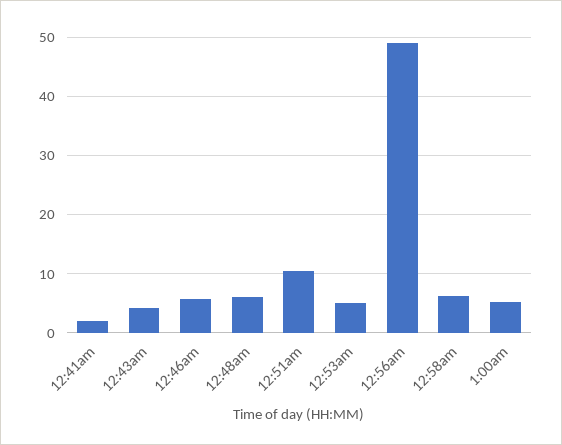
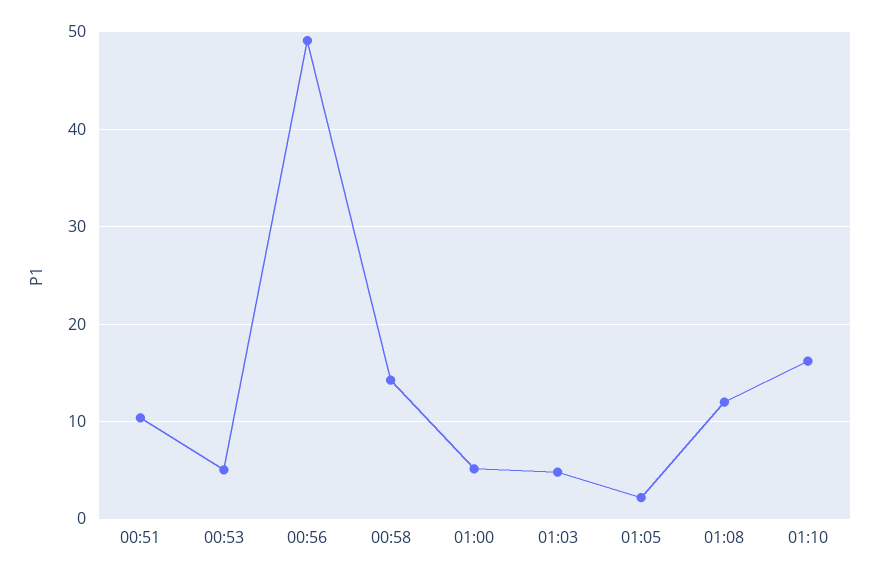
12:41am: 2 -> none
12:43am: 4 -> none
12:46am: 6 -> none
12:48am: 6 -> none
12:58am: 6 -> 14
01:03: none -> 5
01:05: none -> 2
01:08: none -> 12
01:10: none -> 16

